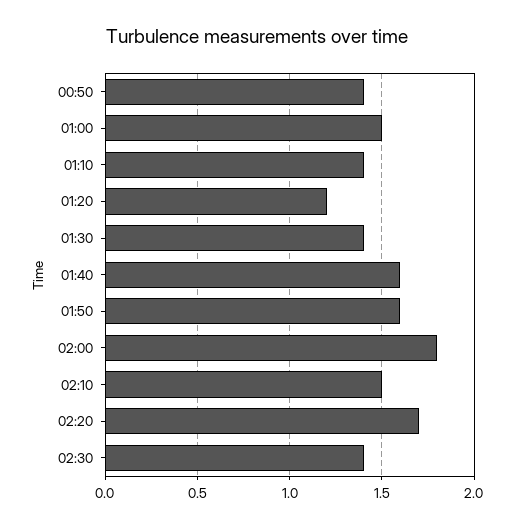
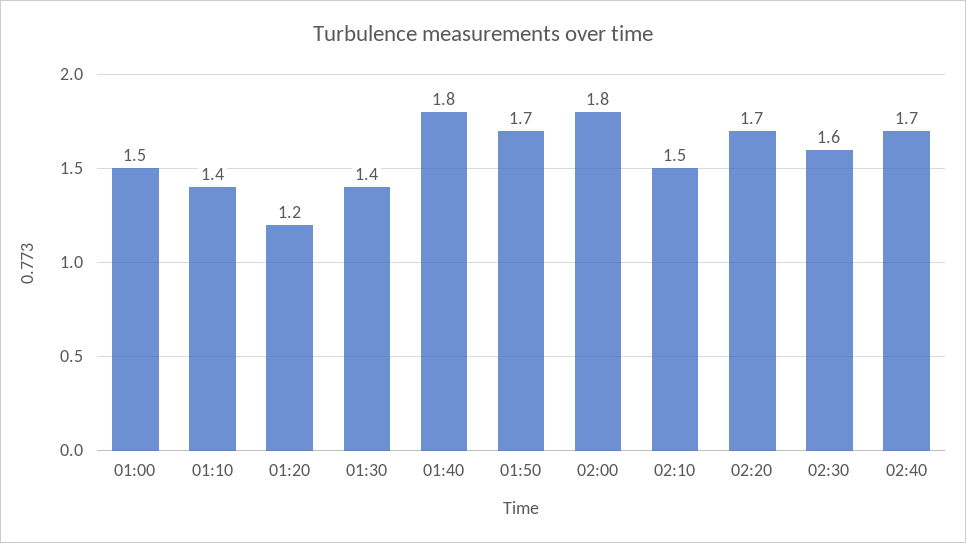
00:50: 1.4 -> none
01:40: 1.6 -> 1.8
01:50: 1.6 -> 1.7
02:30: 1.4 -> 1.6
02:40: none -> 1.7

